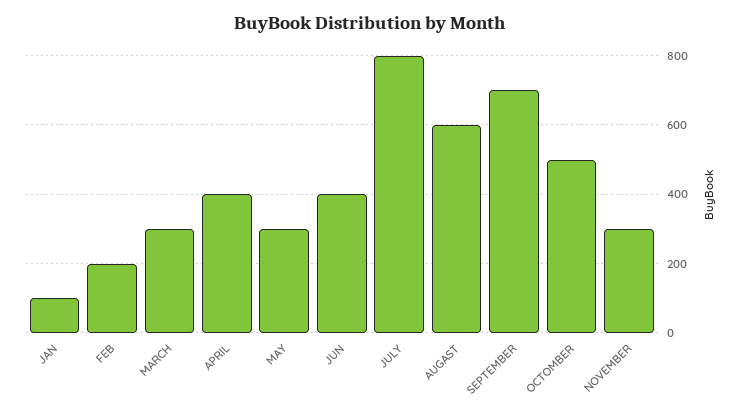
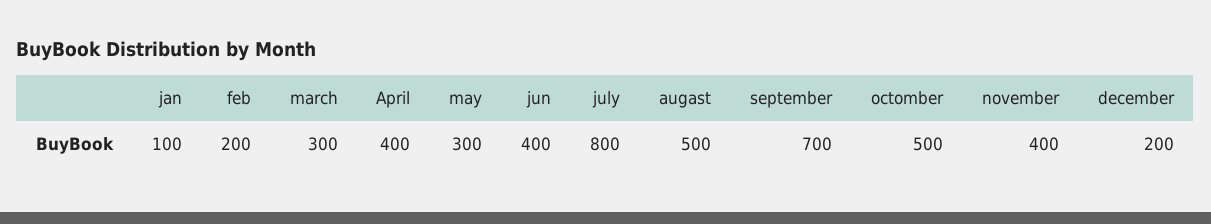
AUGAST: 600 -> 500
NOVEMBER: 300 -> 400
december: none -> 200

